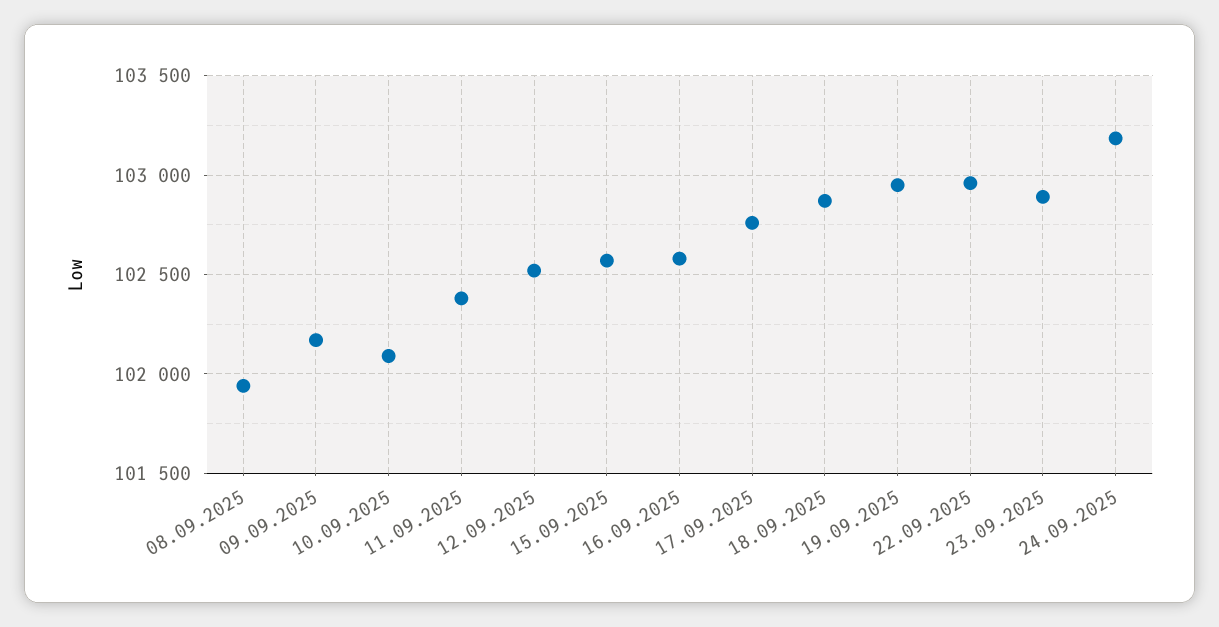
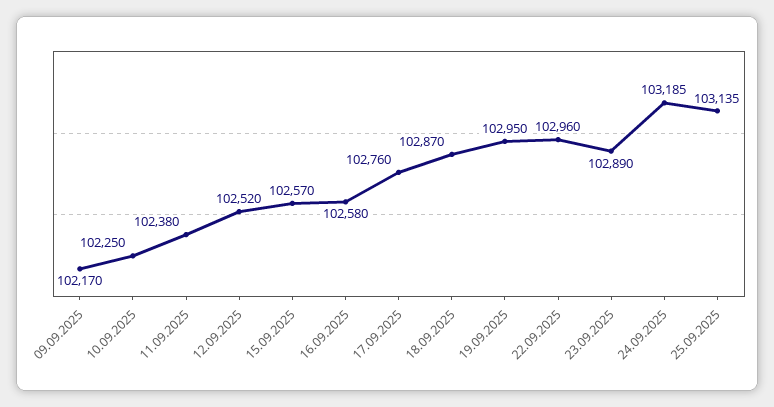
08.09.2025: 101950 -> none
10.09.2025: 102100 -> 102250
25.09.2025: none -> 103135

